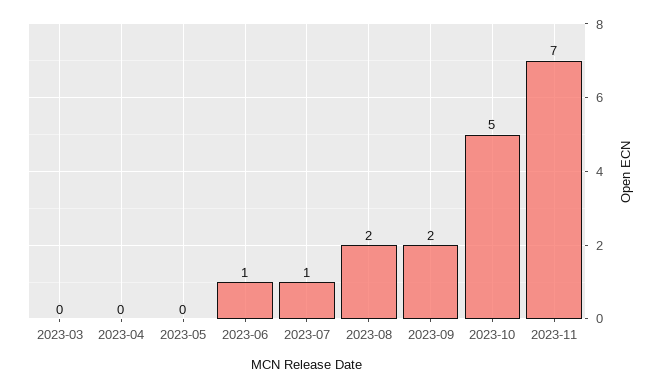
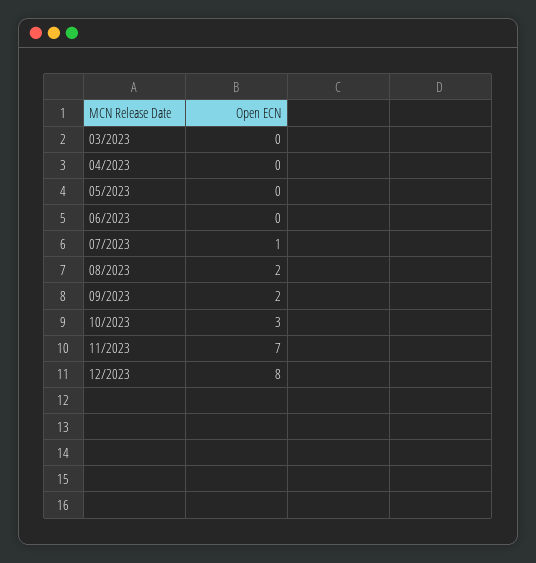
2023-06: 1 -> 0
2023-10: 5 -> 3
12/2023: none -> 8

